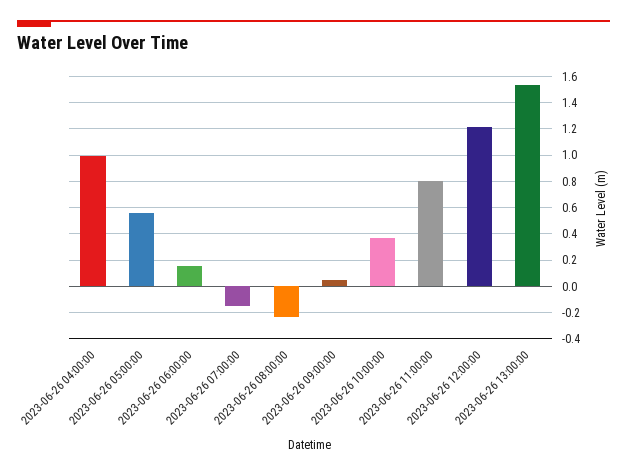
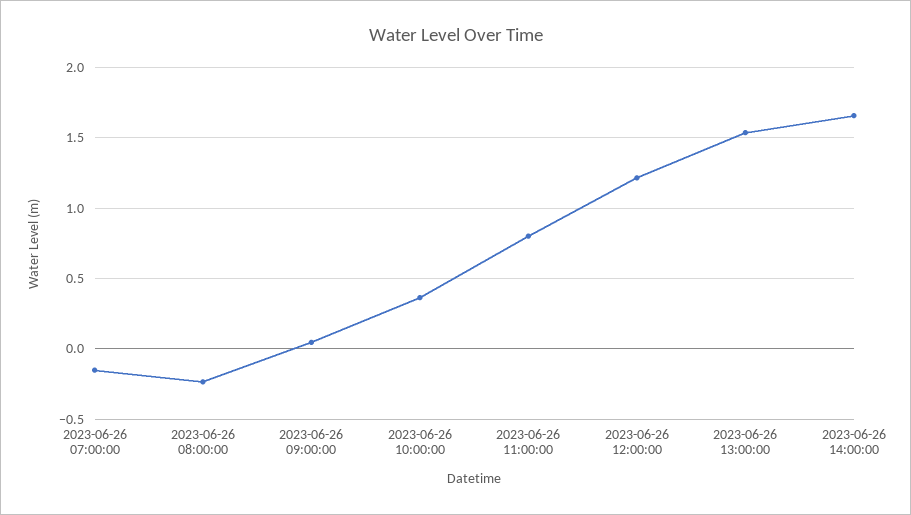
2023-06-26 04:00:00: 1 -> none
2023-06-26 05:00:00: 0.55 -> none
2023-06-26 06:00:00: 0.15 -> none
2023-06-26 14:00:00: none -> 1.65

